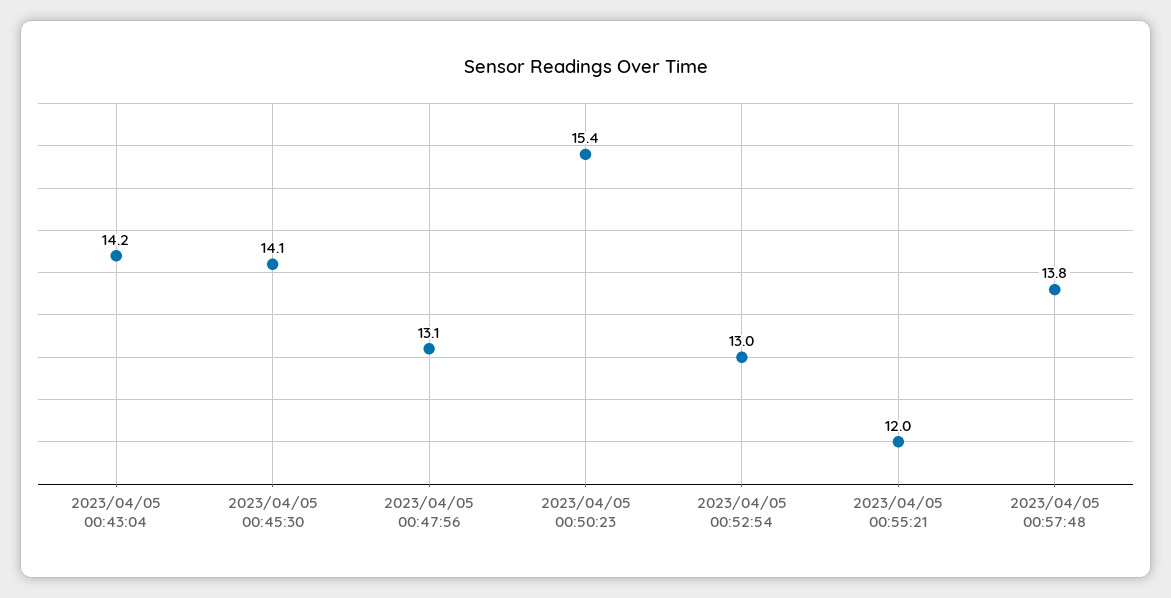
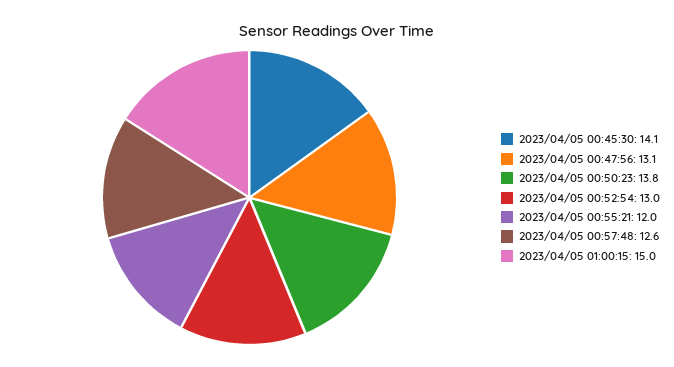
2023/04/05 00:43:04: 14.2 -> none
2023/04/05 00:50:23: 15.4 -> 13.8
2023/04/05 00:57:48: 13.8 -> 12.6
2023/04/05 01:00:15: none -> 15

